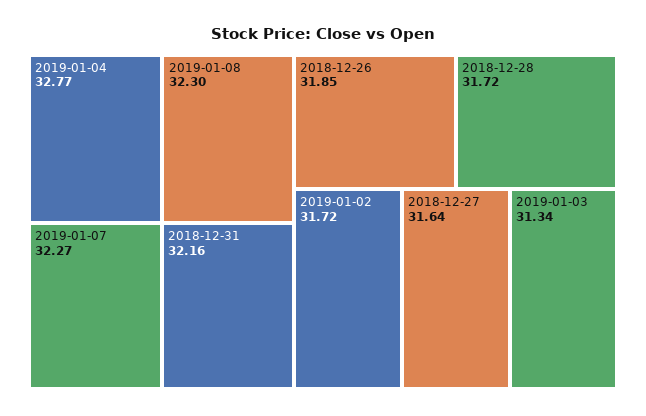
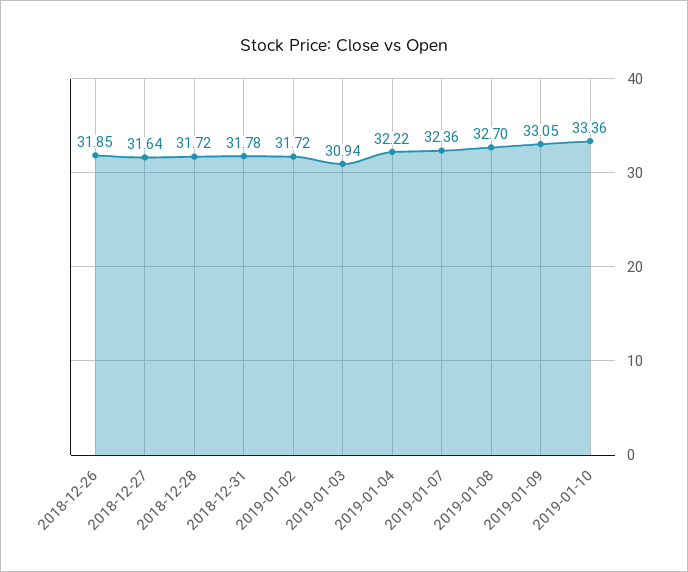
2019-01-04: 32.77 -> 32.22
2019-01-08: 32.3 -> 32.7
2019-01-07: 32.27 -> 32.36
2018-12-31: 32.16 -> 31.78
2019-01-03: 31.34 -> 30.94
2019-01-09: none -> 33.05
2019-01-10: none -> 33.36

